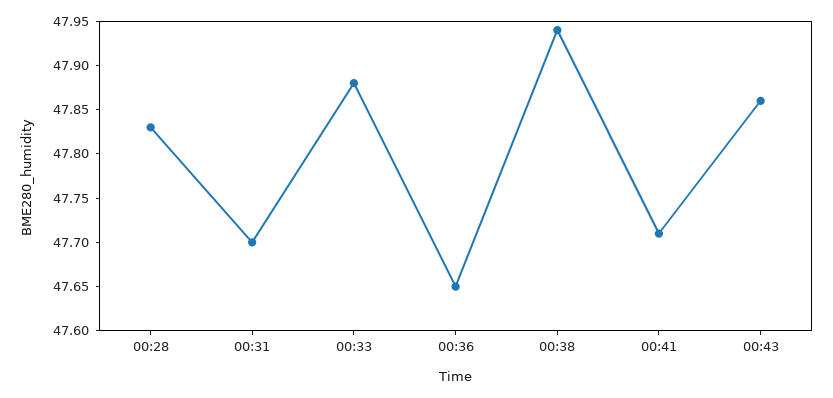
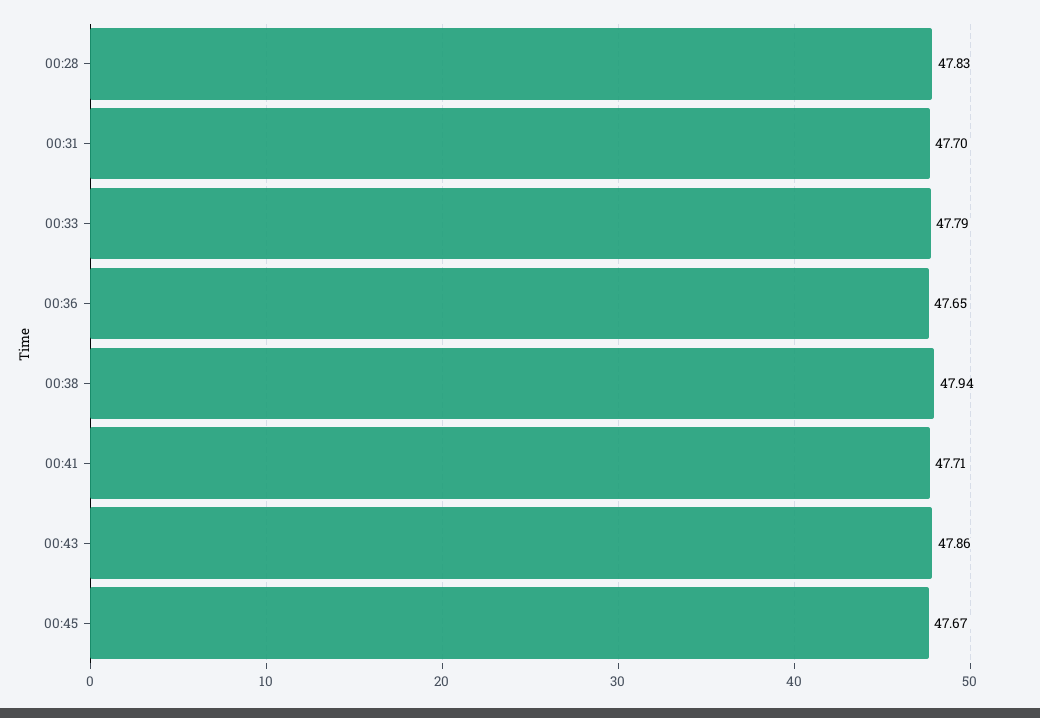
00:33: 47.88 -> 47.79
00:45: none -> 47.67

